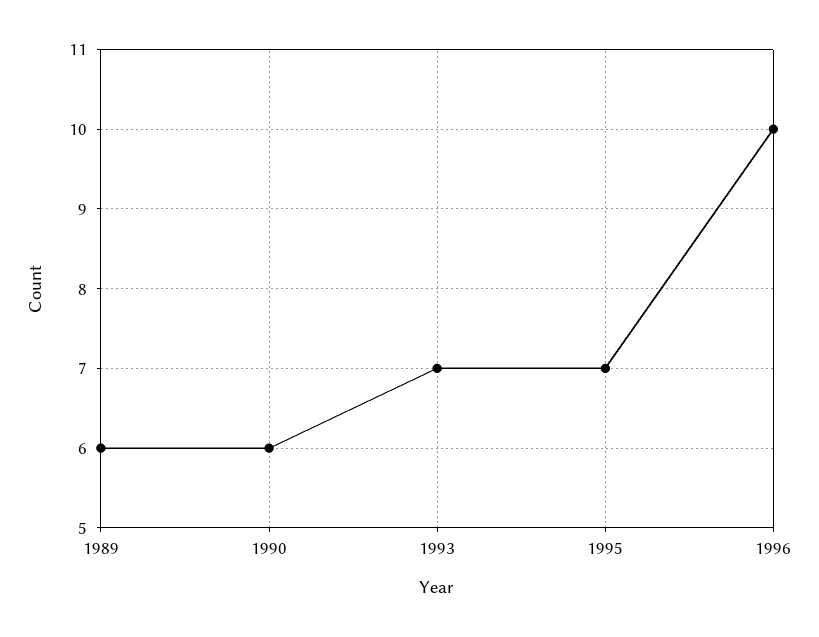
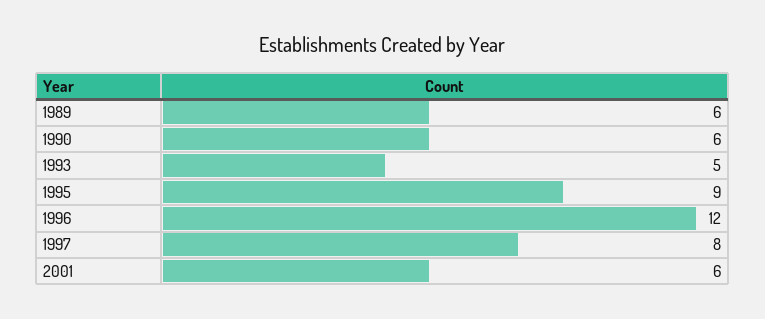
1993: 7 -> 5
1995: 7 -> 9
1996: 10 -> 12
1997: none -> 8
2001: none -> 6

